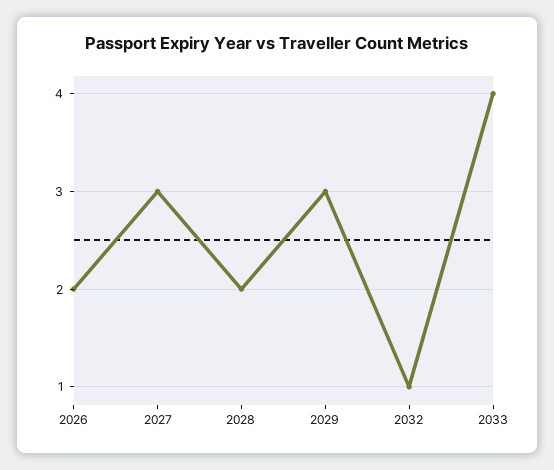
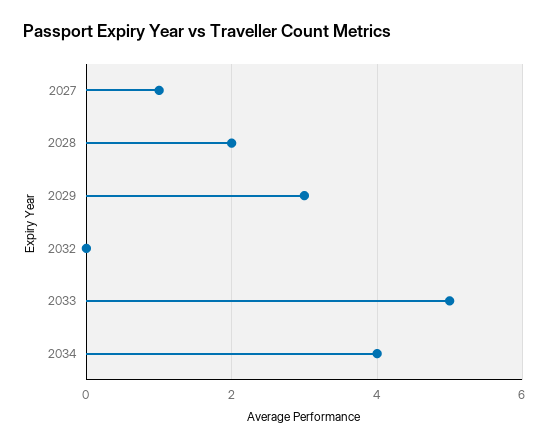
2026: 2 -> none
2027: 3 -> 1
2032: 1 -> 0
2033: 4 -> 5
2034: none -> 4

